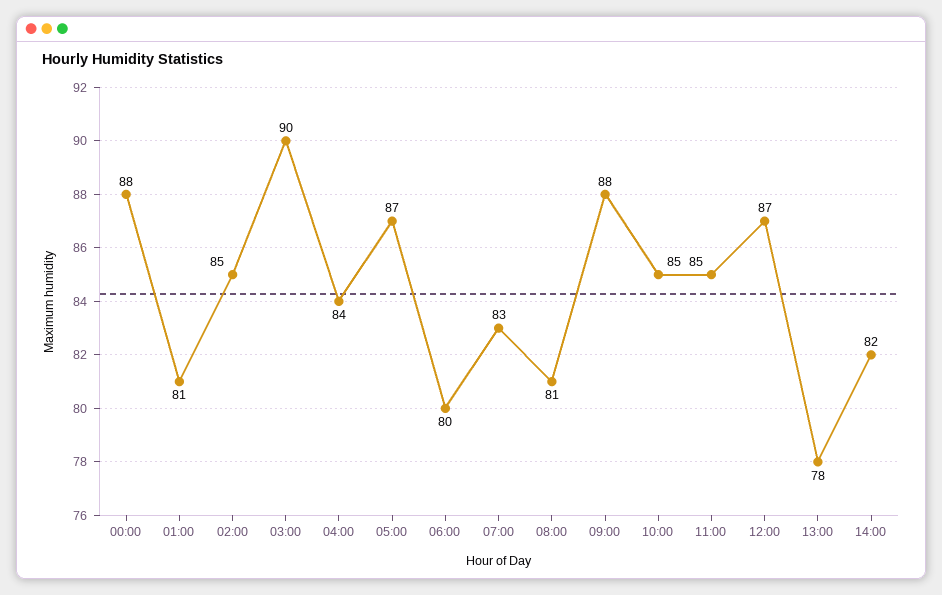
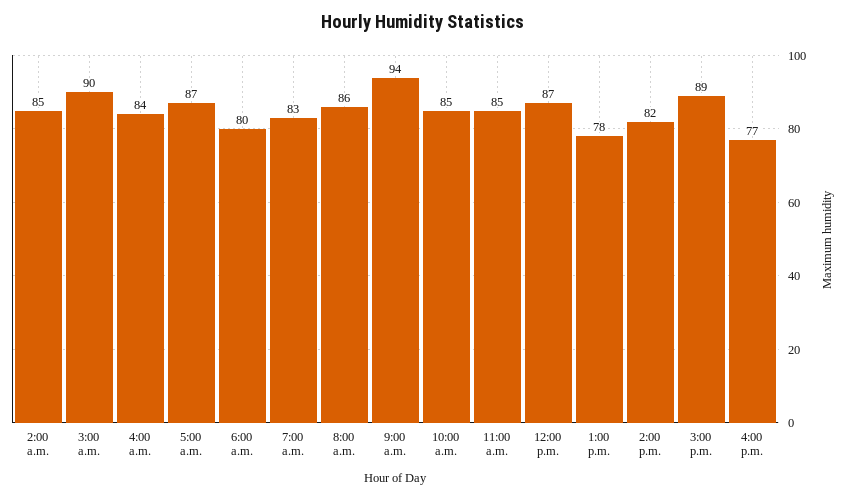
00:00: 88 -> none
01:00: 81 -> none
08:00: 81 -> 86
09:00: 88 -> 94
3:00 p.m.: none -> 89
4:00 p.m.: none -> 77

